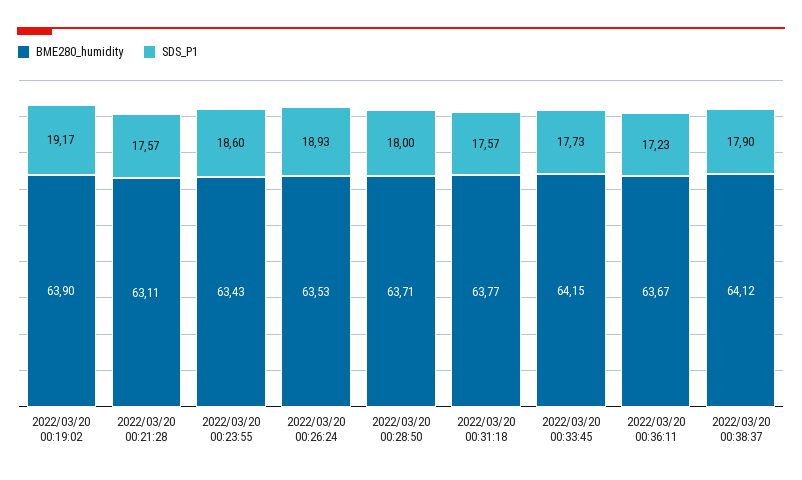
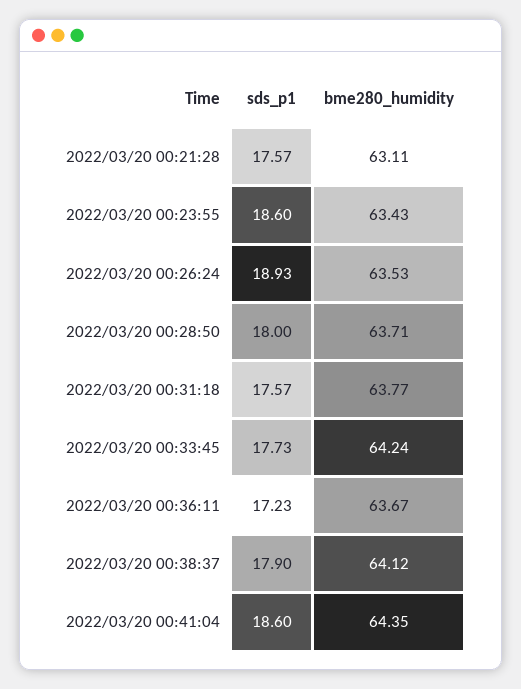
BME280_humidity, 2022/03/20 00:19:02: 63.9 -> none
SDS_P1, 2022/03/20 00:19:02: 19.17 -> none
BME280_humidity, 2022/03/20 00:33:45: 64.15 -> 64.24
SDS_P1, 2022/03/20 00:41:04: none -> 18.6
BME280_humidity, 2022/03/20 00:41:04: none -> 64.35

